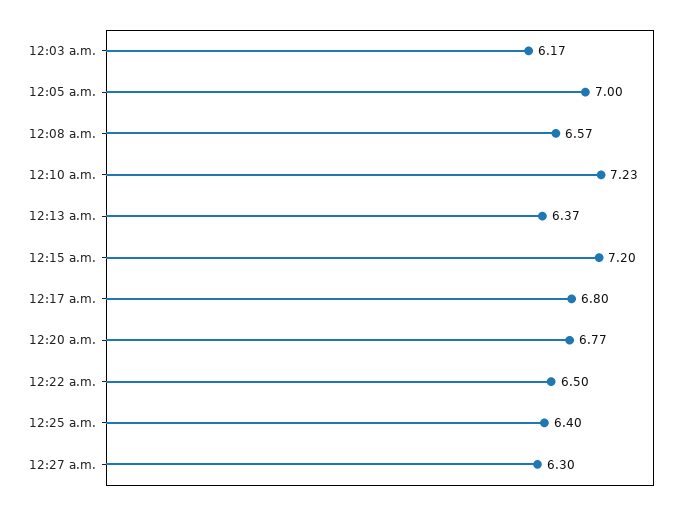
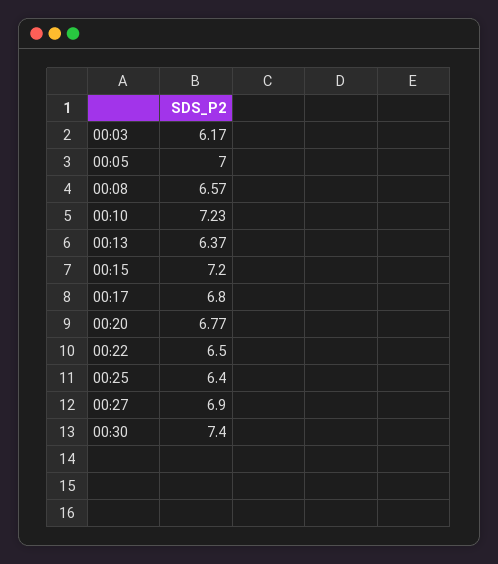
12:27 a.m.: 6.3 -> 6.9
00:30: none -> 7.4

